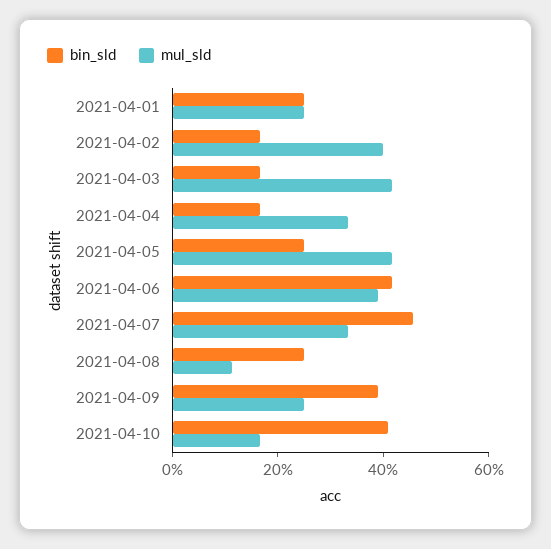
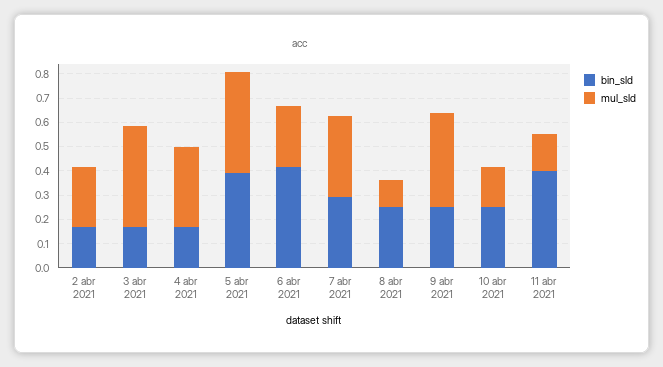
bin_sld, 2021-04-01: 0.25 -> none
mul_sld, 2021-04-01: 0.25 -> none
mul_sld, 2021-04-02: 0.4 -> 0.25
bin_sld, 2021-04-05: 0.25 -> 0.4
mul_sld, 2021-04-06: 0.4 -> 0.25
bin_sld, 2021-04-07: 0.45 -> 0.3
bin_sld, 2021-04-09: 0.4 -> 0.25
mul_sld, 2021-04-09: 0.25 -> 0.4
bin_sld, 2021-04-10: 0.4 -> 0.25
bin_sld, 11 abr 2021: none -> 0.4
mul_sld, 11 abr 2021: none -> 0.15

